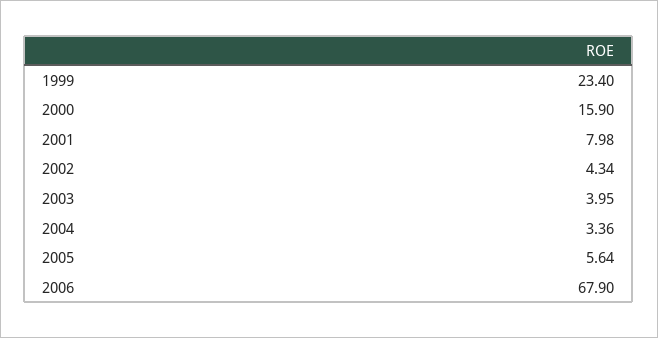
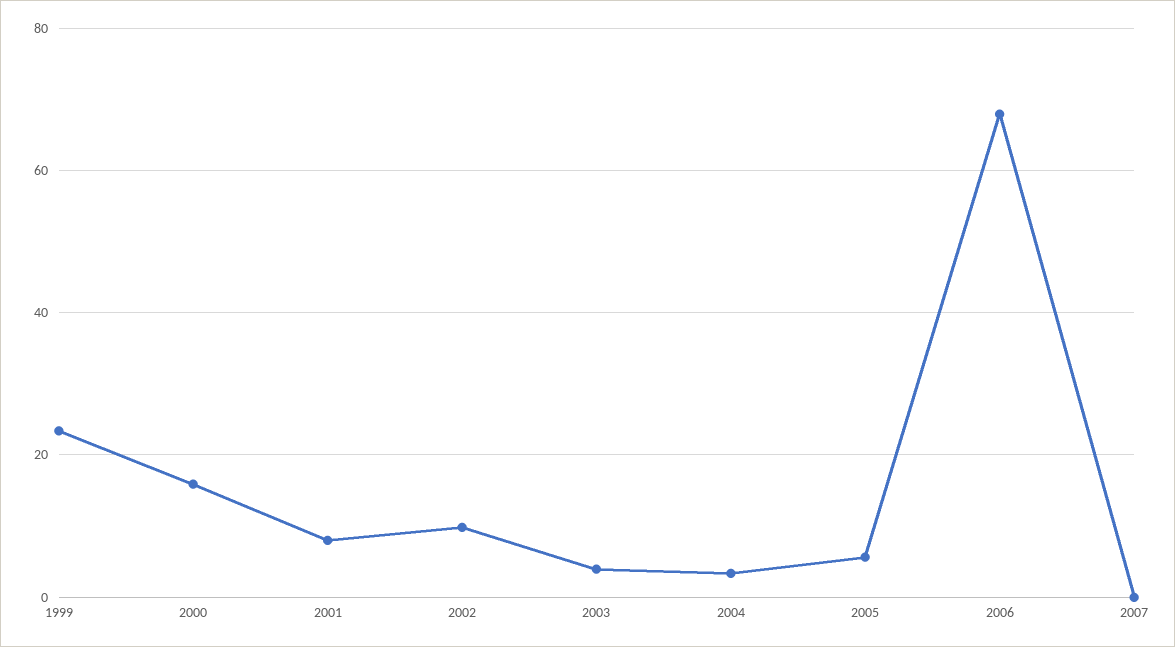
2002: 4.34 -> 10
2007: none -> 0

